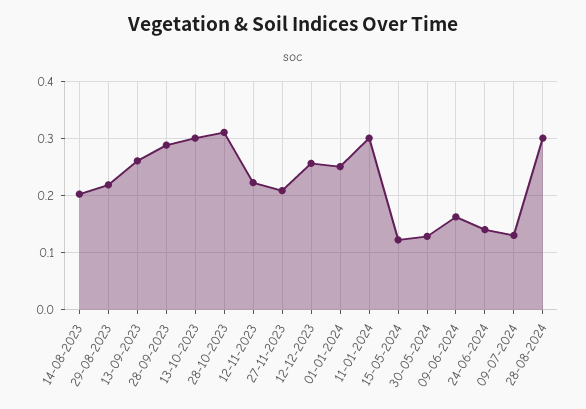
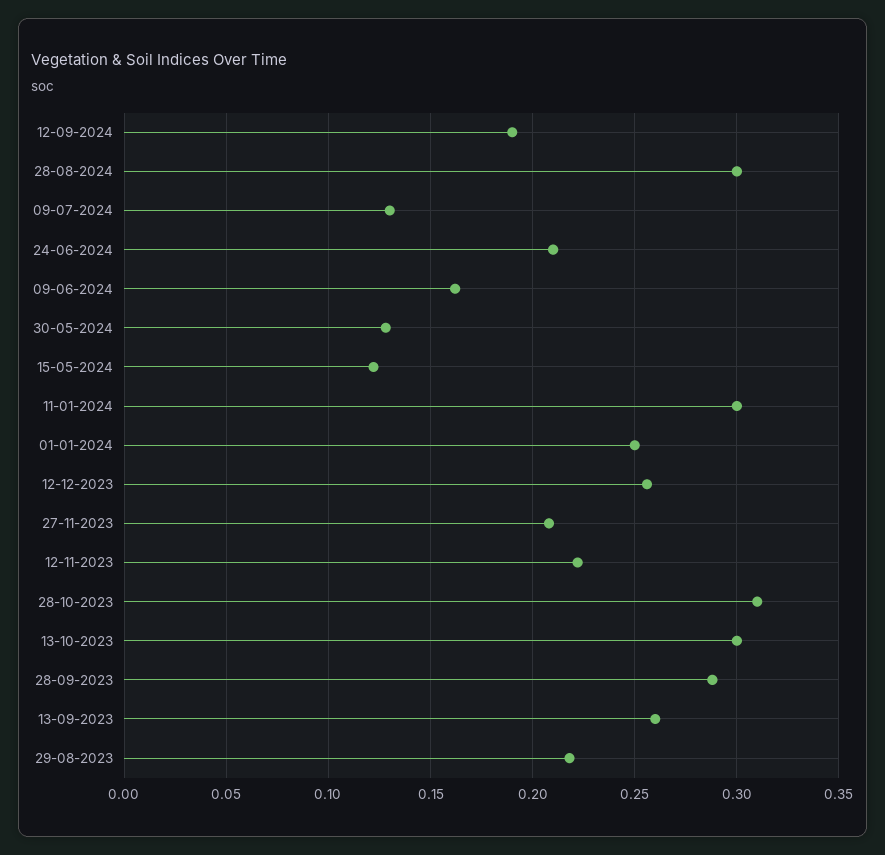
14-08-2023: 0.2 -> none
24-06-2024: 0.14 -> 0.21
12-09-2024: none -> 0.19

